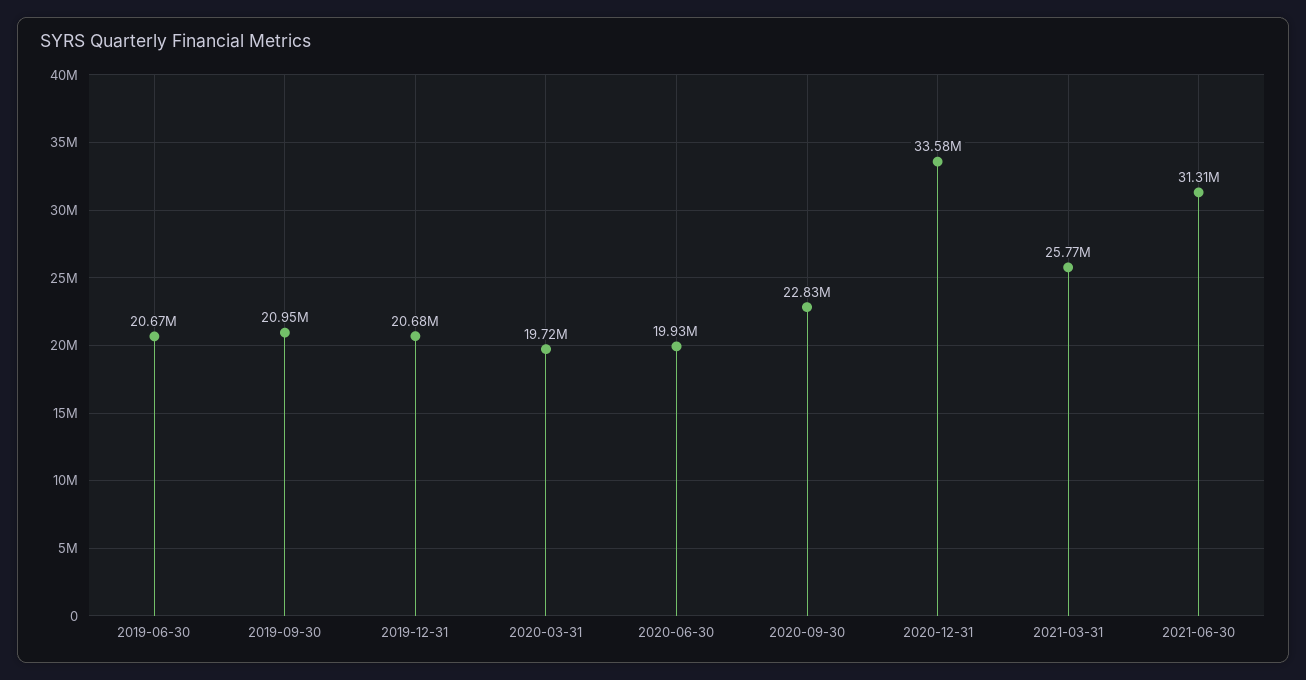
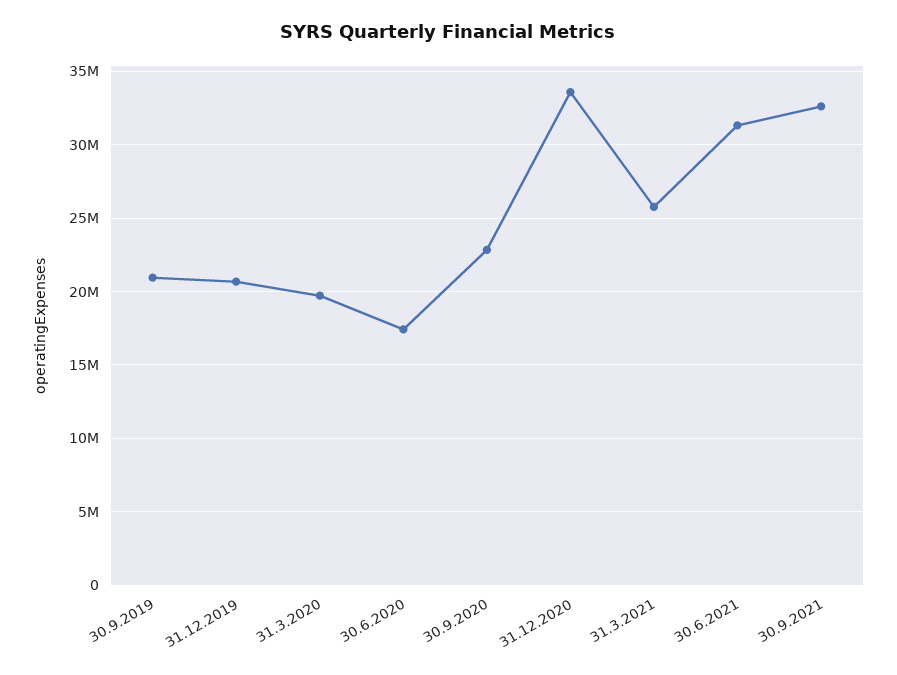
2019-06-30: 20670000 -> none
2020-06-30: 19930000 -> 17500000
30.9.2021: none -> 32500000

